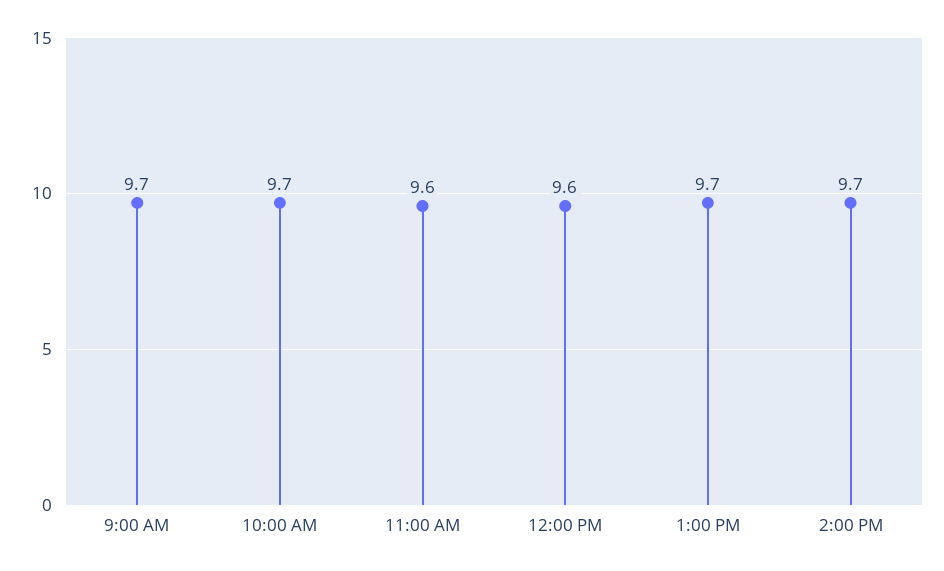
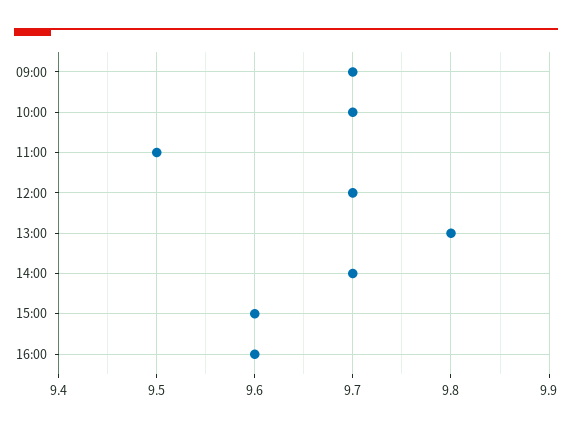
11:00 AM: 9.6 -> 9.5
12:00 PM: 9.6 -> 9.7
1:00 PM: 9.7 -> 9.8
15:00: none -> 9.6
16:00: none -> 9.6

